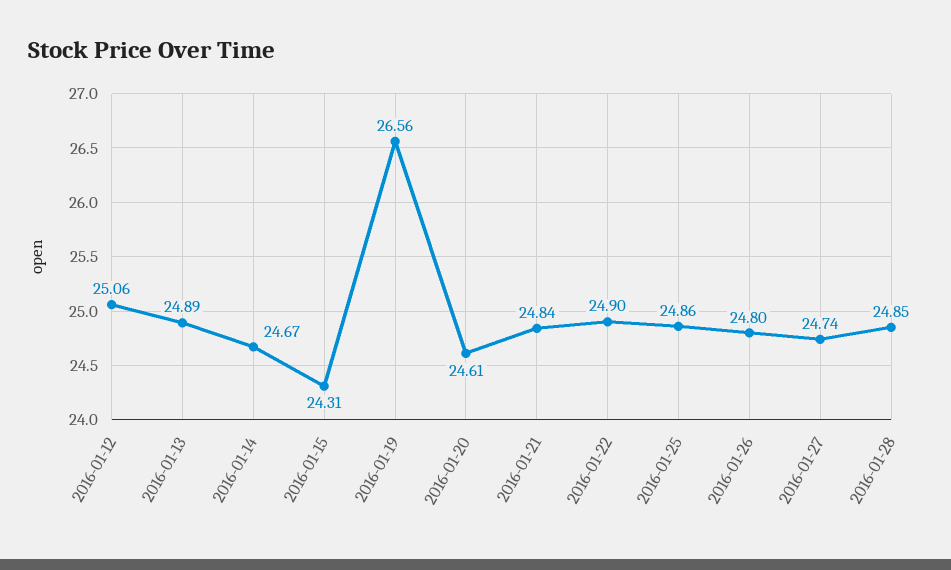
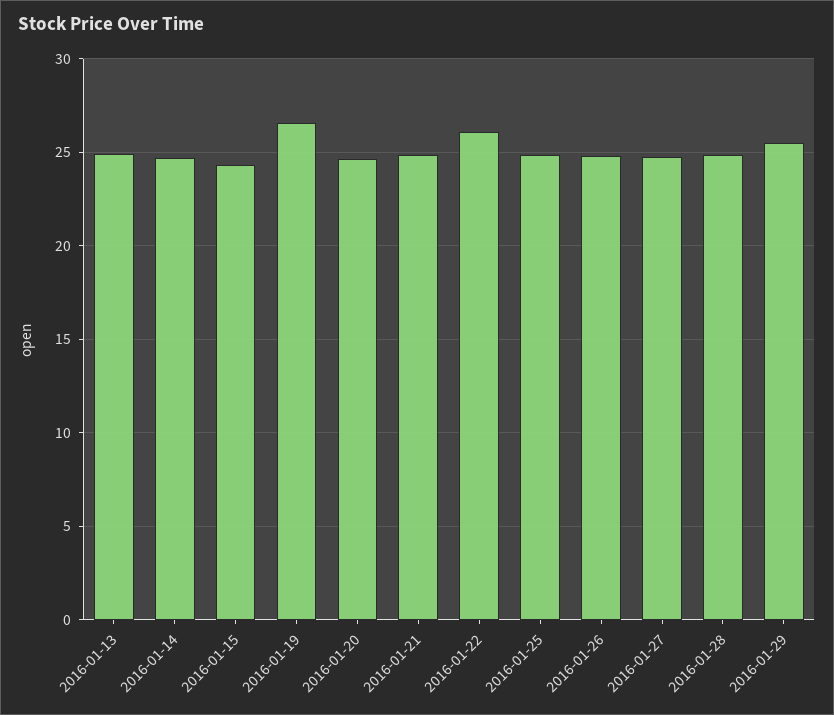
2016-01-12: 25.06 -> none
2016-01-22: 24.9 -> 26
2016-01-29: none -> 25.5

